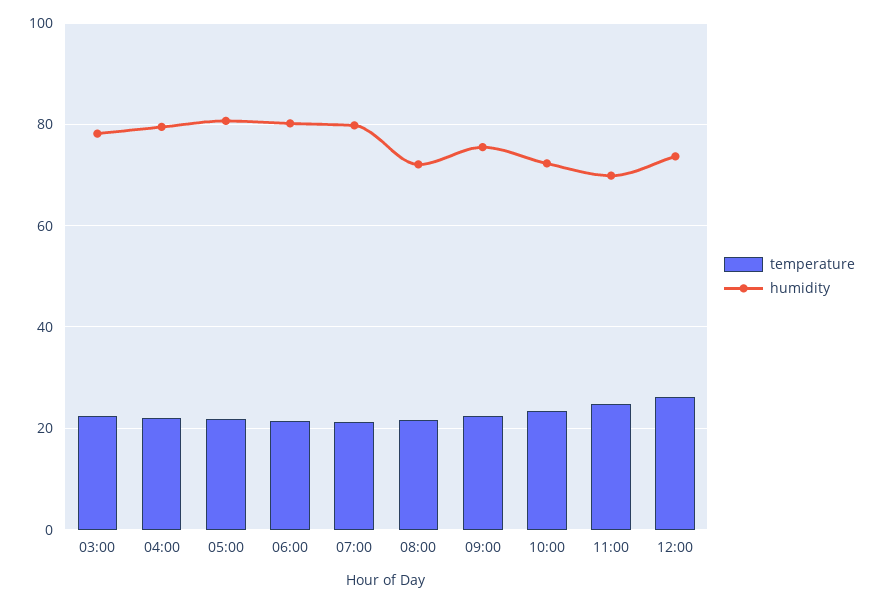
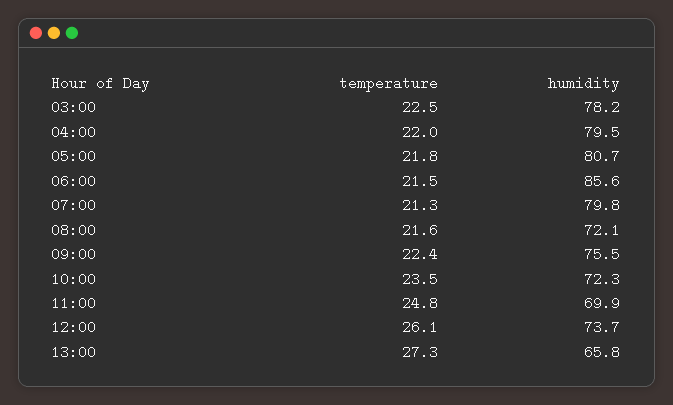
humidity, 06:00: 80 -> 85.6
temperature, 13:00: none -> 27.3
humidity, 13:00: none -> 65.8

